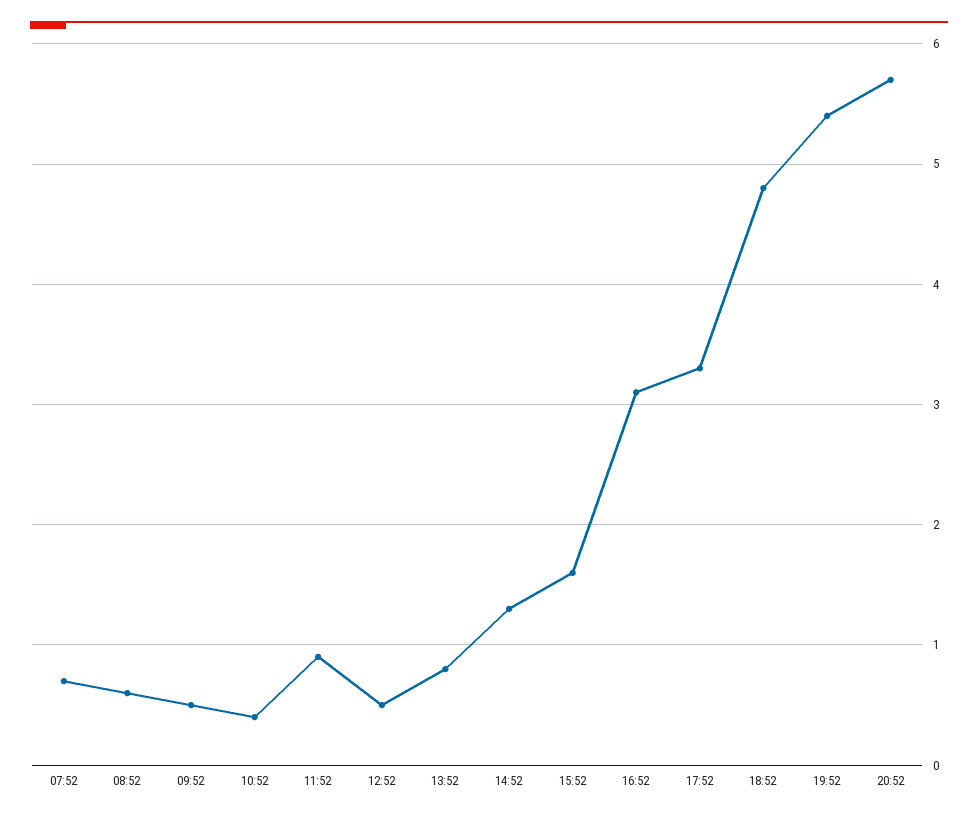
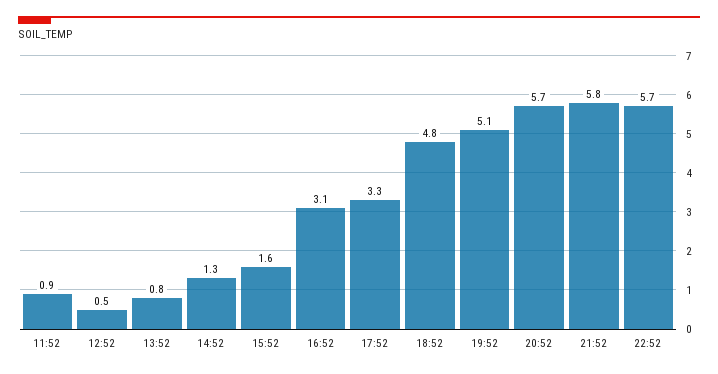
07:52: 0.7 -> none
08:52: 0.6 -> none
09:52: 0.5 -> none
10:52: 0.4 -> none
19:52: 5.4 -> 5.1
21:52: none -> 5.8
22:52: none -> 5.7

